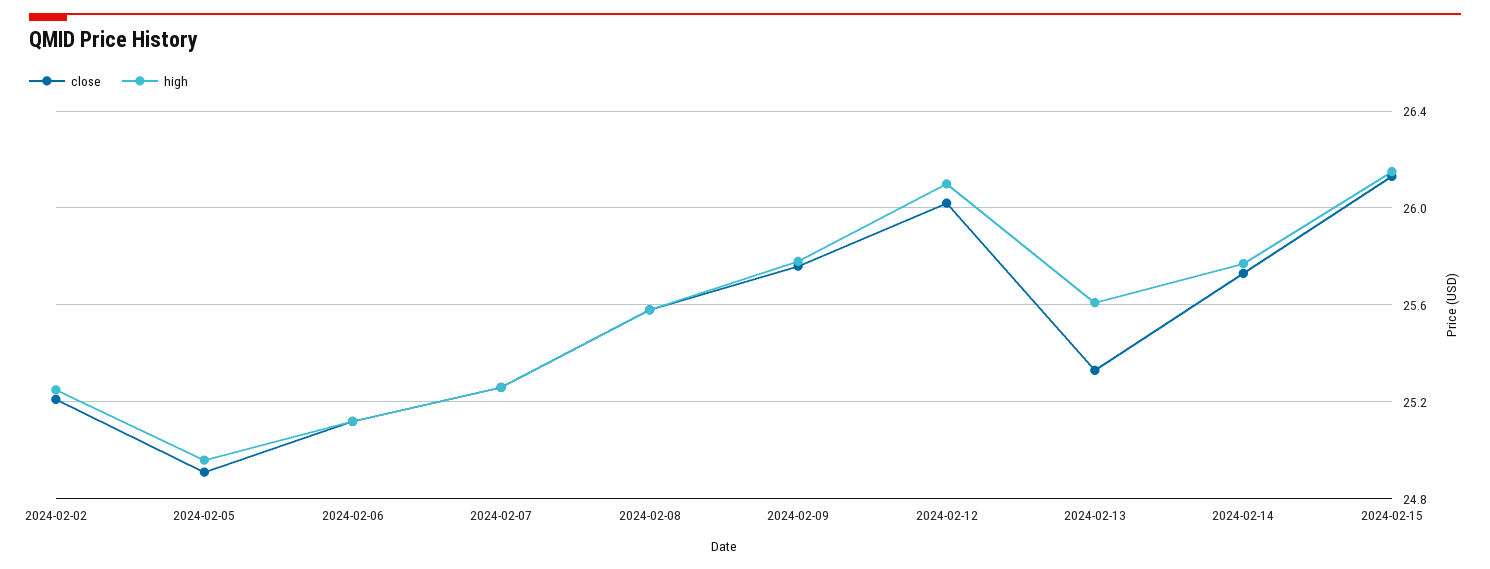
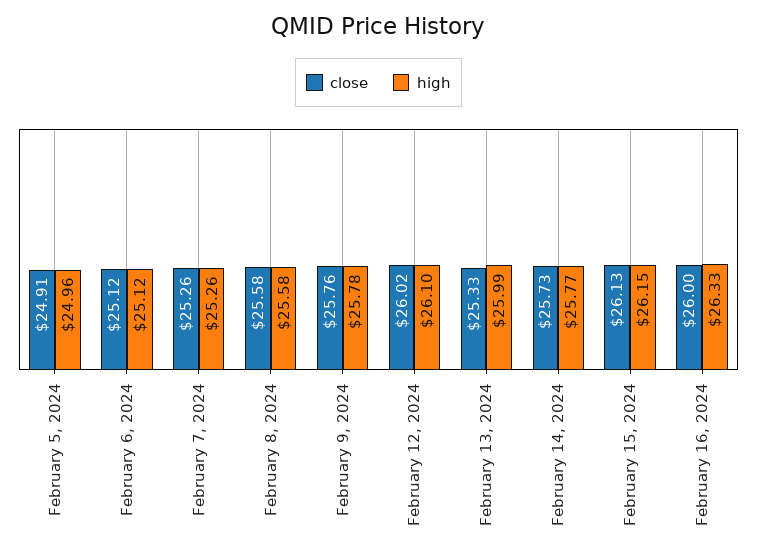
close, 2024-02-02: 25.2 -> none
high, 2024-02-02: 25.25 -> none
high, 2024-02-13: 25.6 -> 25.99
close, February 16, 2024: none -> 26
high, February 16, 2024: none -> 26.33

